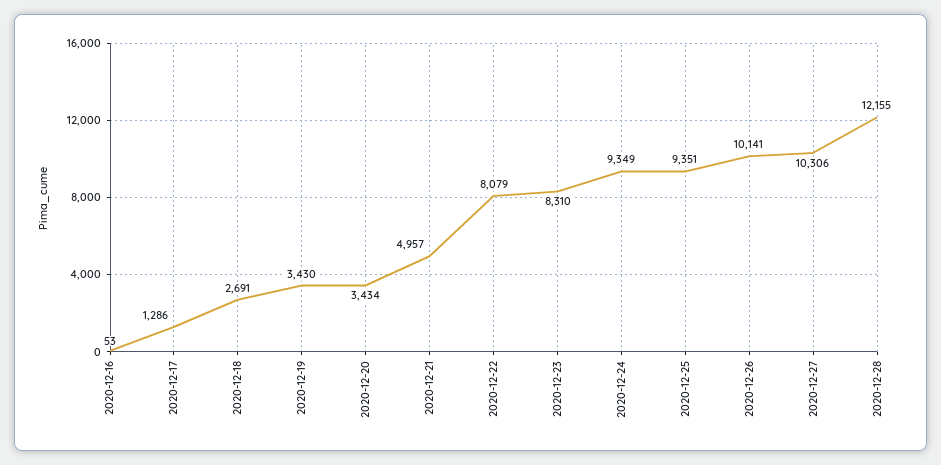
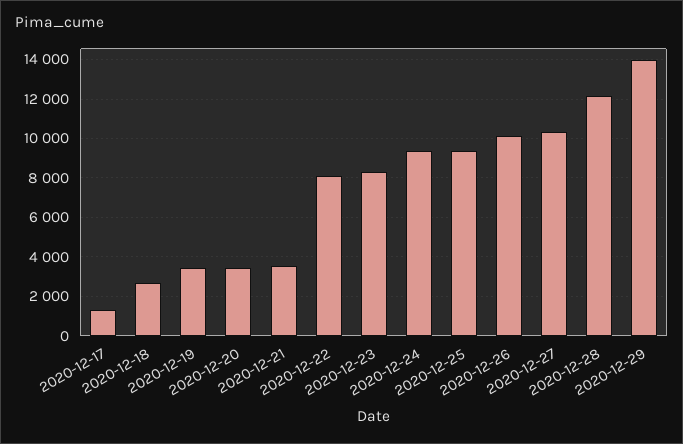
2020-12-16: 53 -> none
2020-12-21: 4957 -> 3500
2020-12-29: none -> 14000

